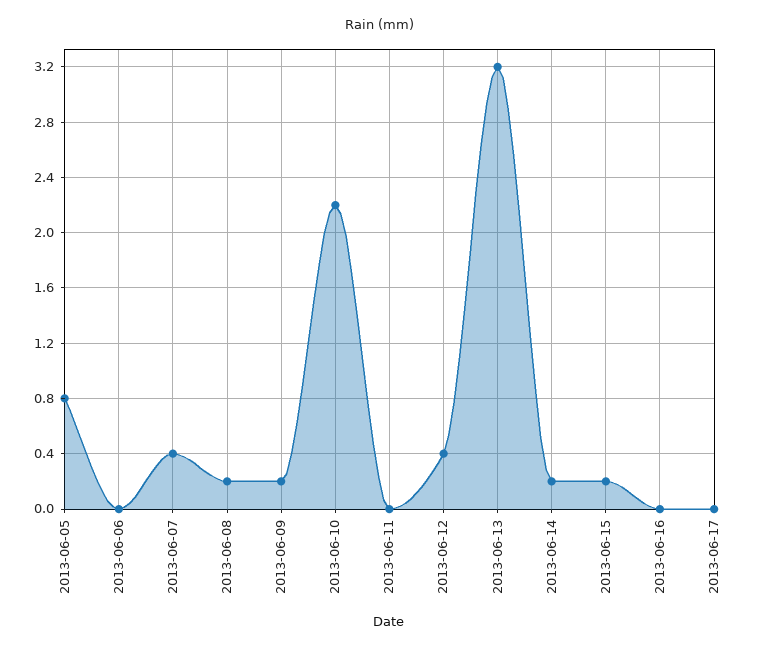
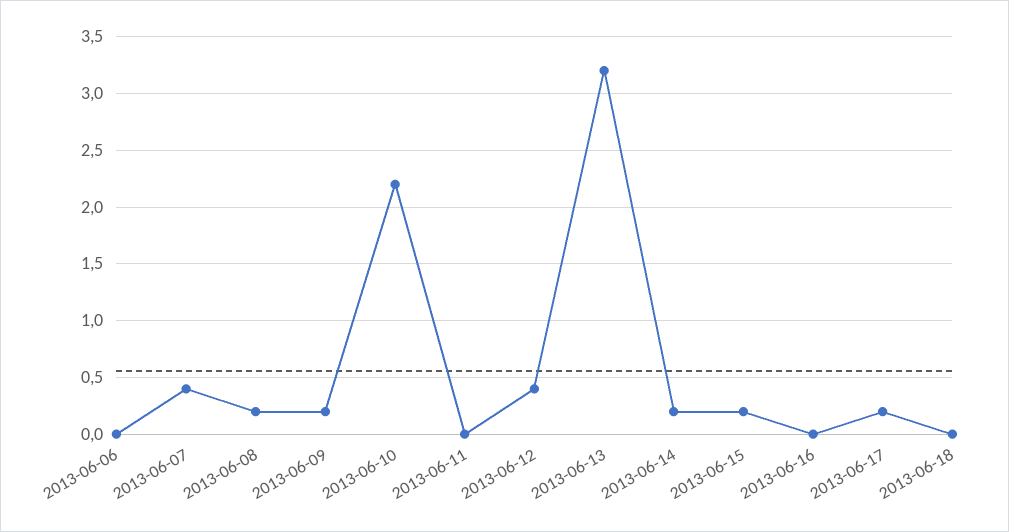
2013-06-05: 0.8 -> none
2013-06-17: 0 -> 0.2
2013-06-18: none -> 0

